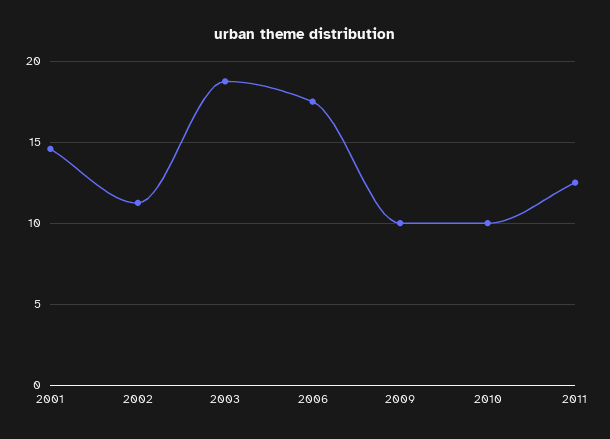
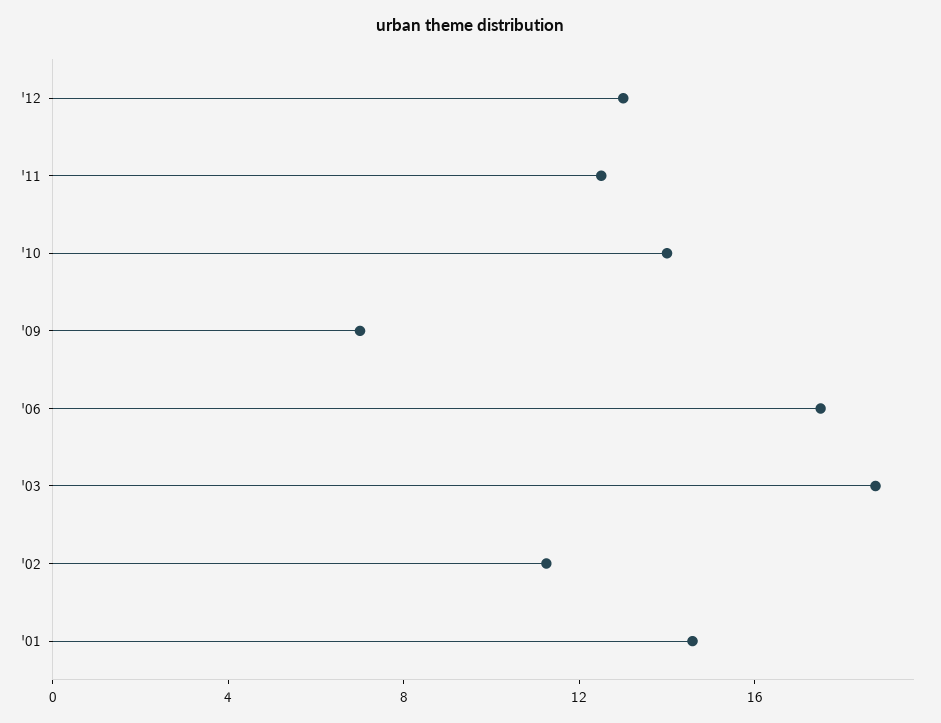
2009: 10 -> 7
2010: 10 -> 14
'12: none -> 13

